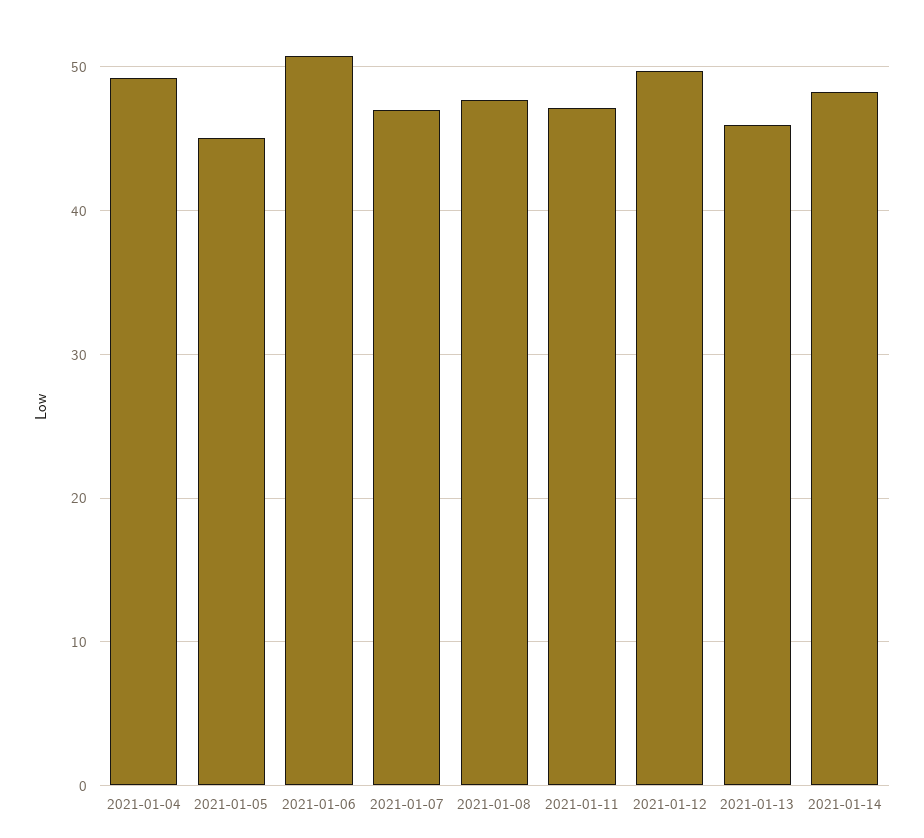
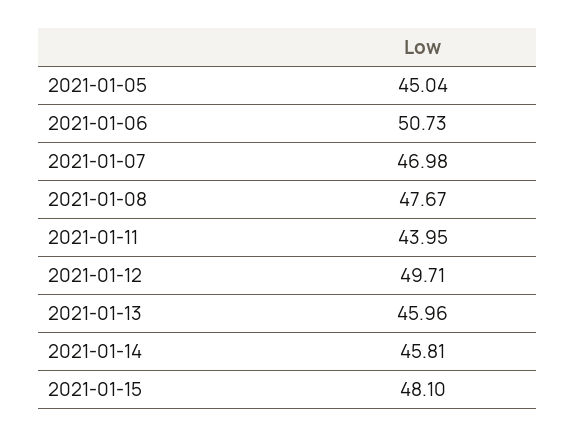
2021-01-04: 49 -> none
2021-01-11: 47 -> 43.95
2021-01-14: 48 -> 45.81
2021-01-15: none -> 48.1

